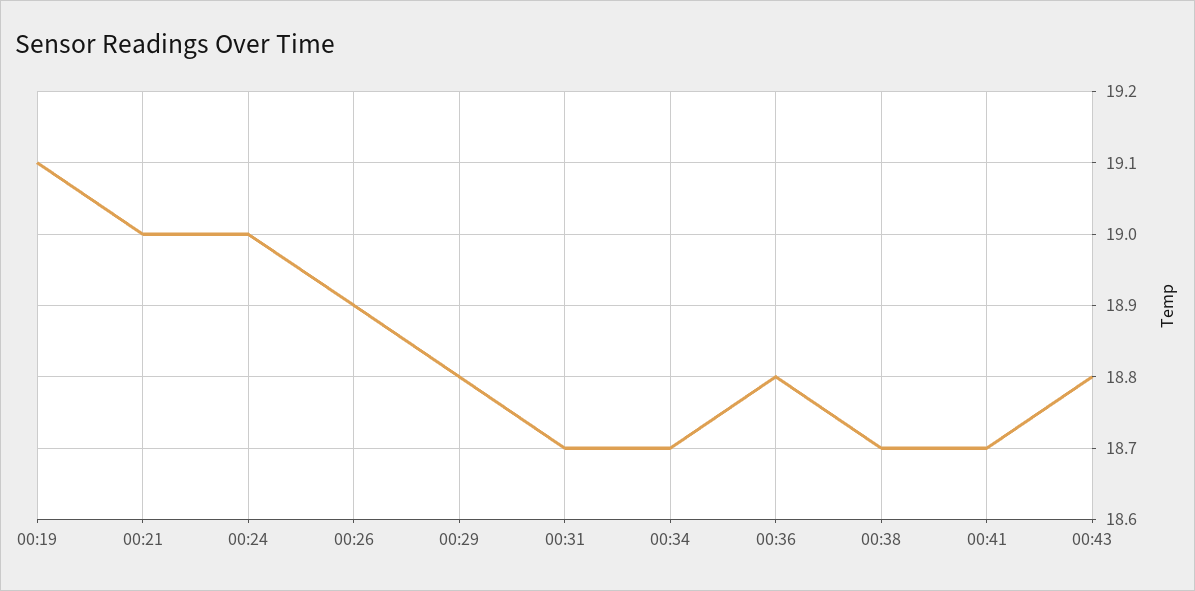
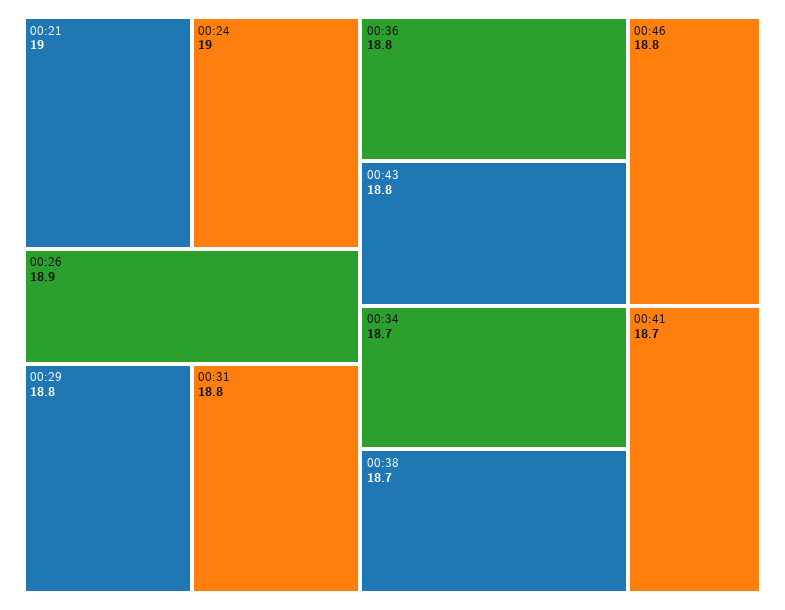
00:19: 19.1 -> none
00:31: 18.7 -> 18.8
00:46: none -> 18.8

